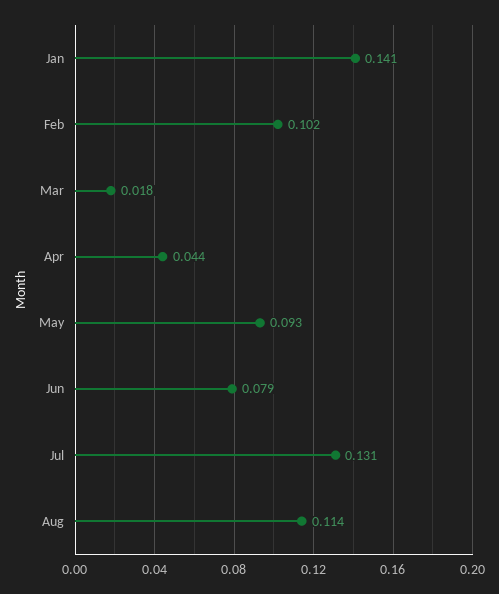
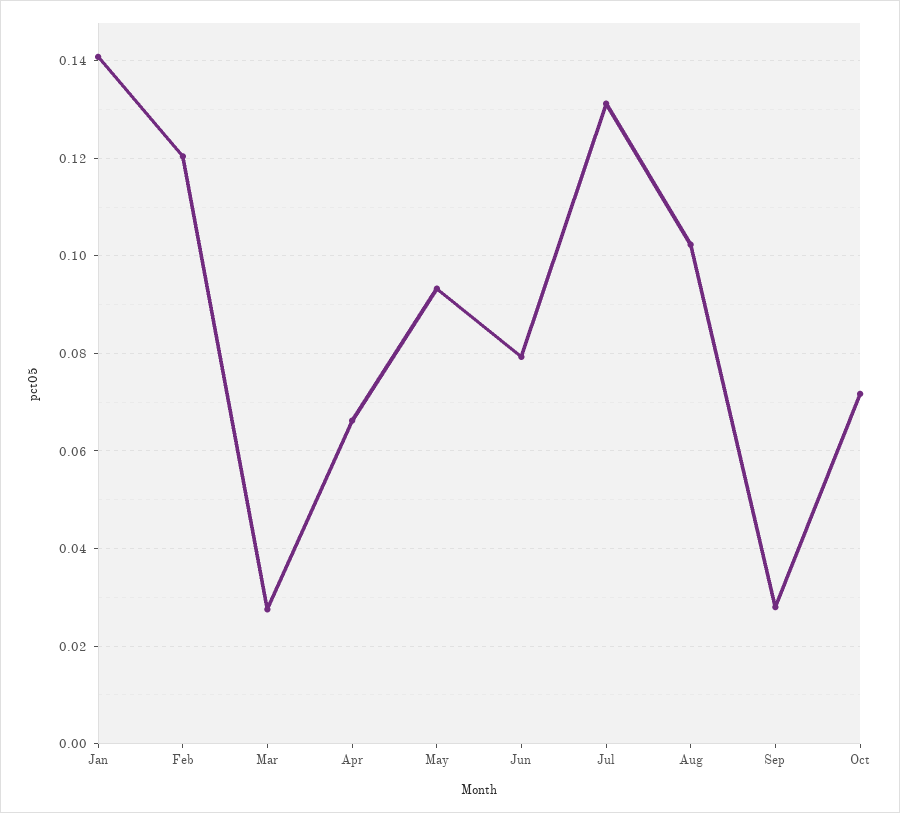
Feb: 0.102 -> 0.12
Mar: 0.018 -> 0.028
Apr: 0.044 -> 0.066
Aug: 0.114 -> 0.102
Sep: none -> 0.028
Oct: none -> 0.072

